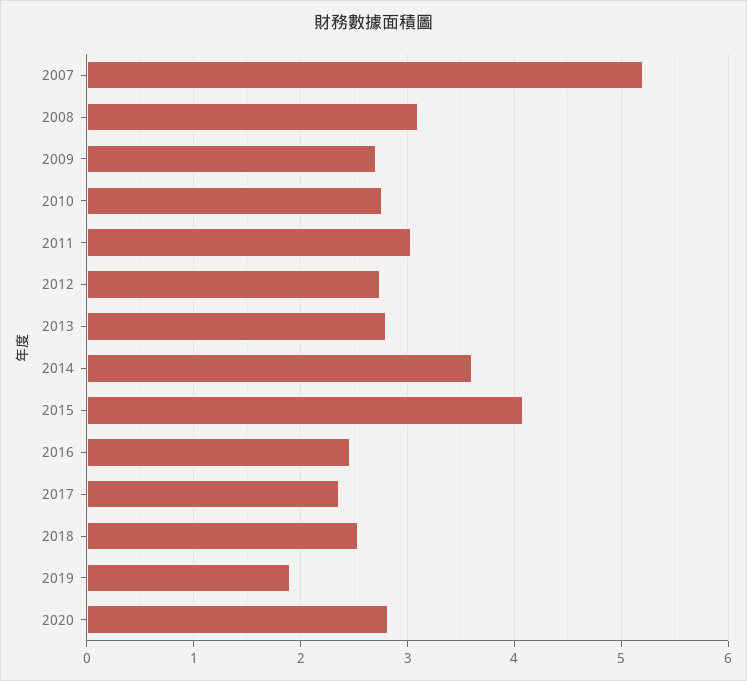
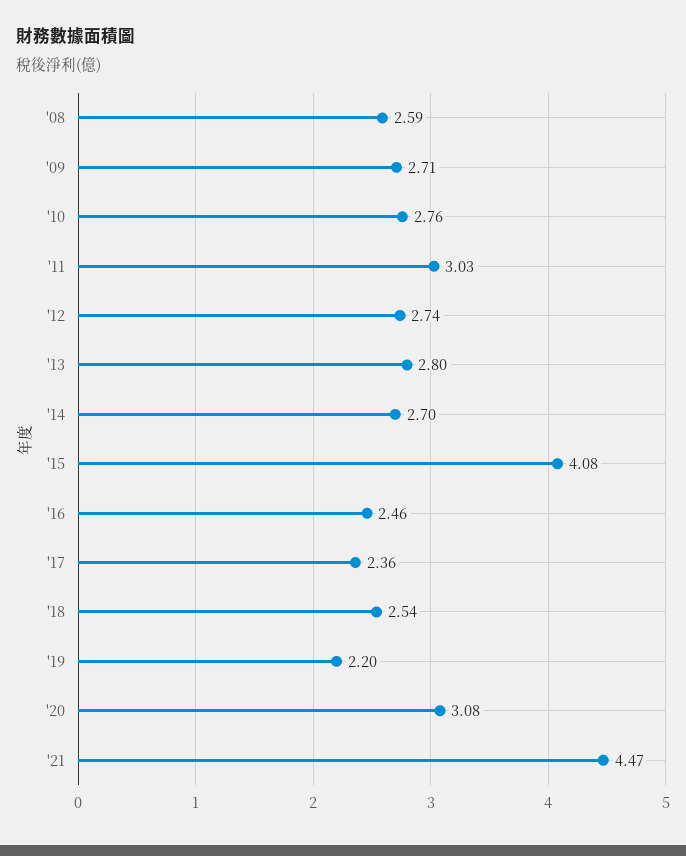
2007: 5.2 -> none
2008: 3.1 -> 2.59
2014: 3.6 -> 2.7
2019: 1.9 -> 2.2
2020: 2.8 -> 3.08
'21: none -> 4.47

